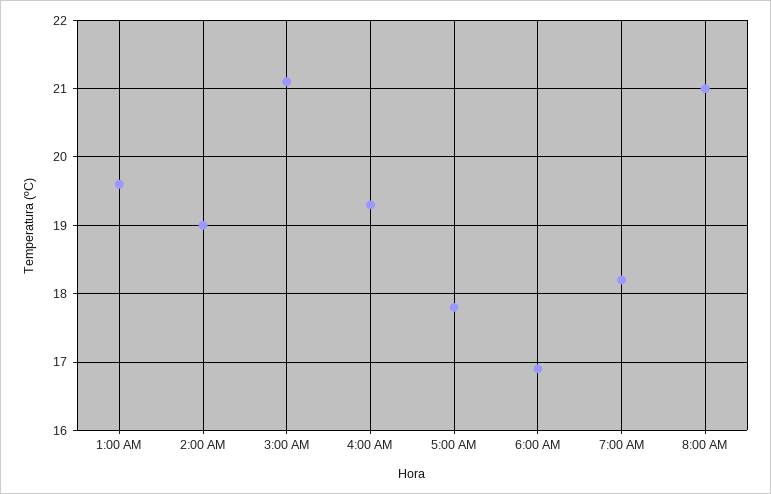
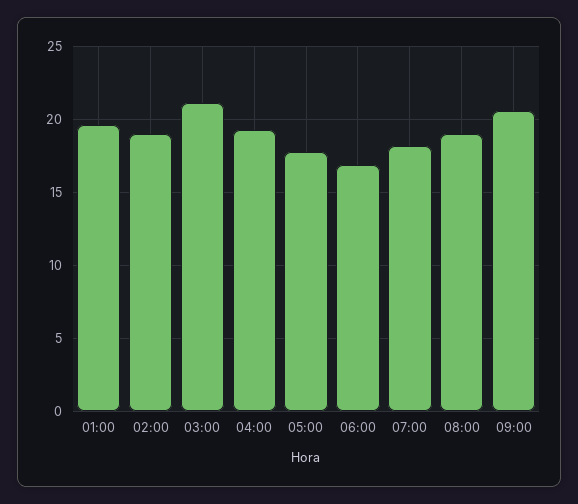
8:00 AM: 21 -> 19
09:00: none -> 20.5

